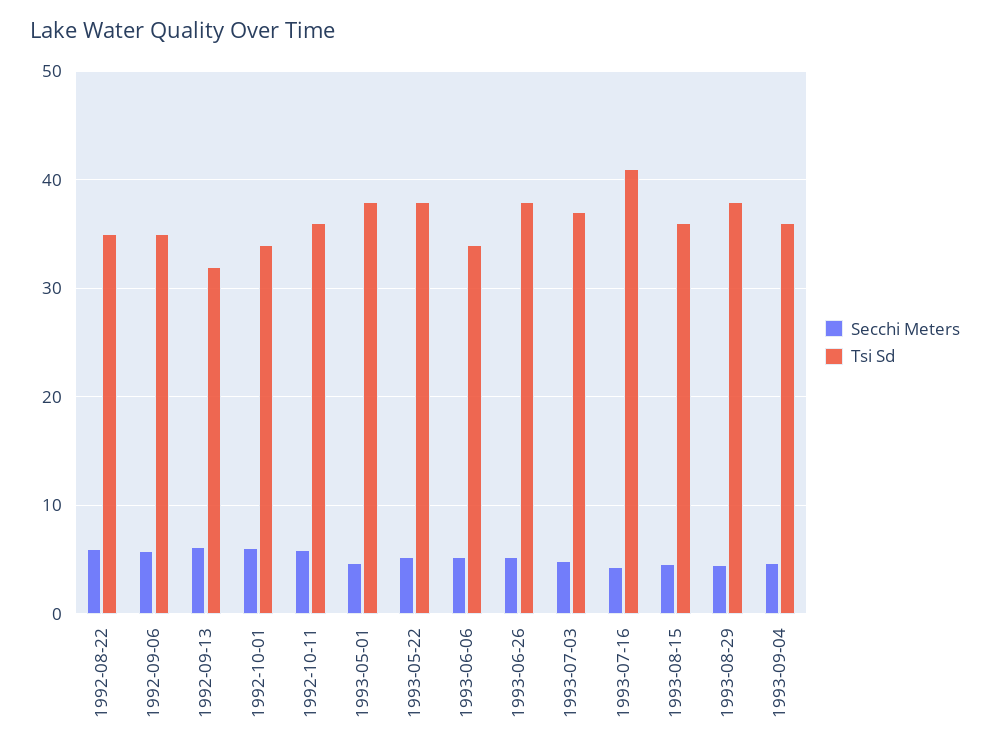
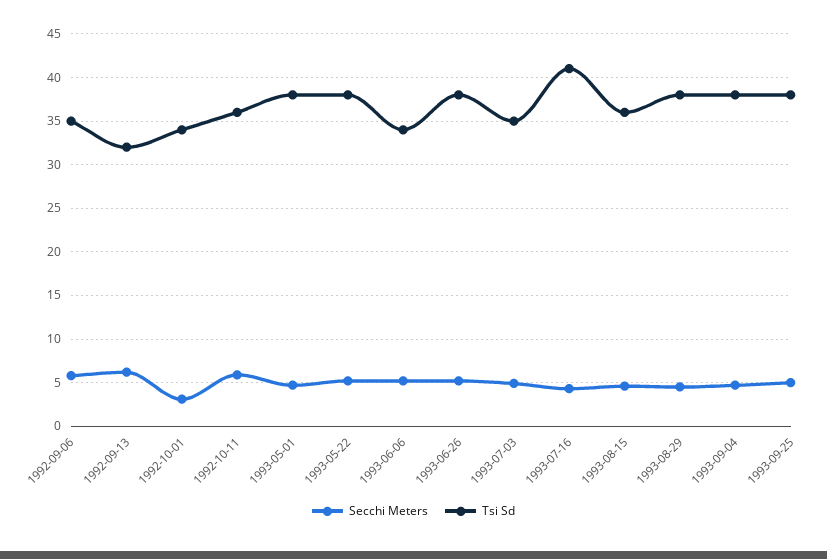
Secchi Meters, 1992-08-22: 6 -> none
Tsi Sd, 1992-08-22: 35 -> none
Secchi Meters, 1992-10-01: 6 -> 3
Tsi Sd, 1993-07-03: 37 -> 35
Tsi Sd, 1993-09-04: 36 -> 38
Secchi Meters, 1993-09-25: none -> 5
Tsi Sd, 1993-09-25: none -> 38

